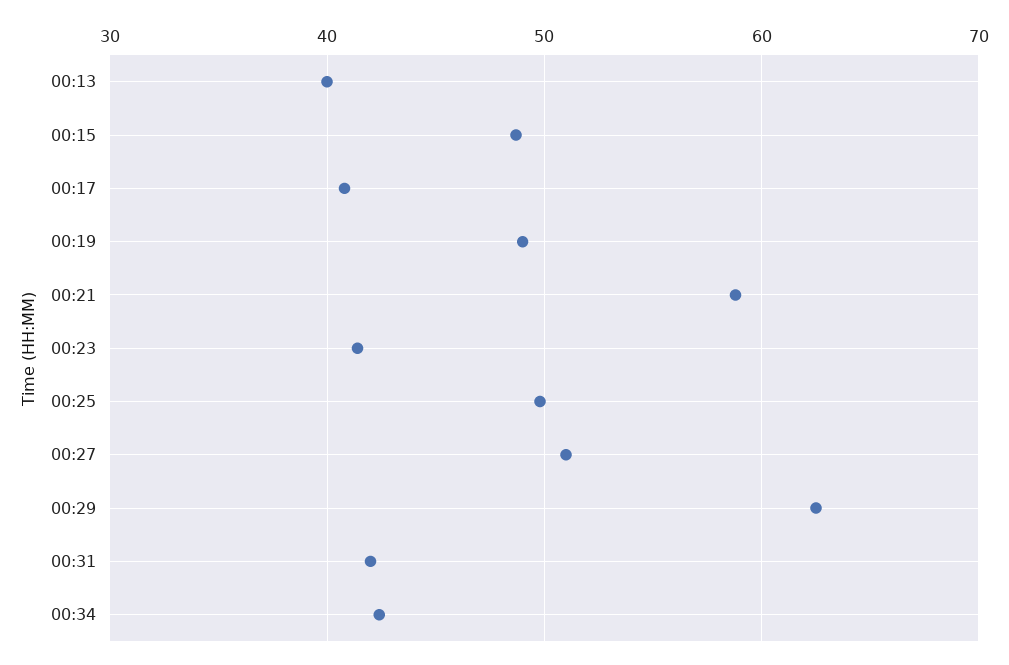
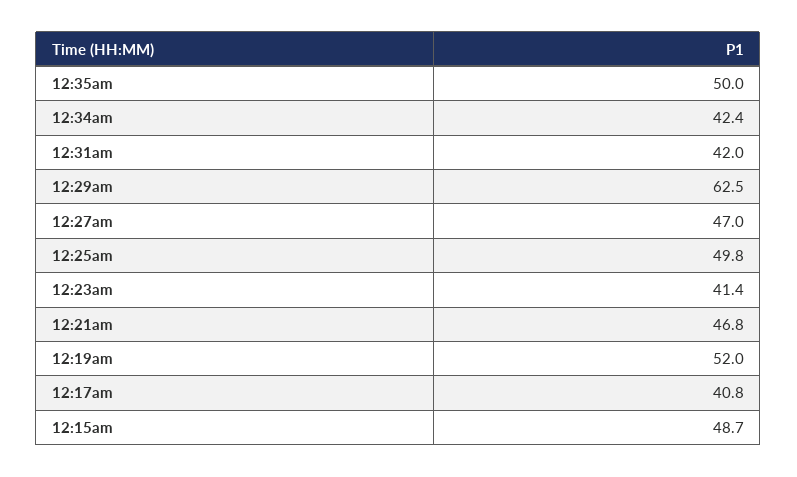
00:13: 40 -> none
00:19: 49 -> 52
00:21: 59 -> 46.8
00:27: 51 -> 47
12:35am: none -> 50

